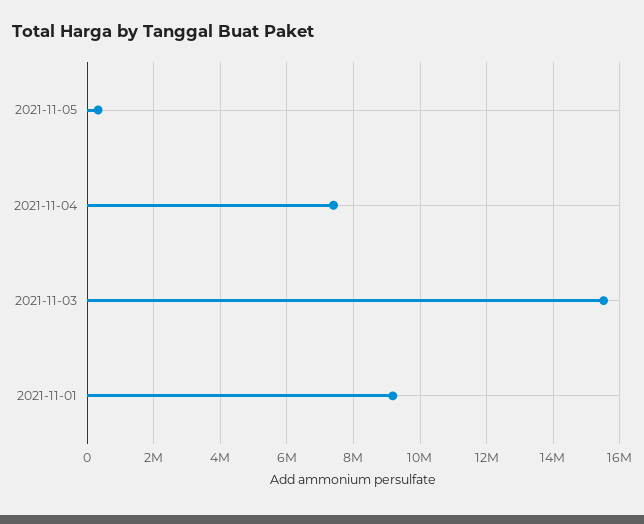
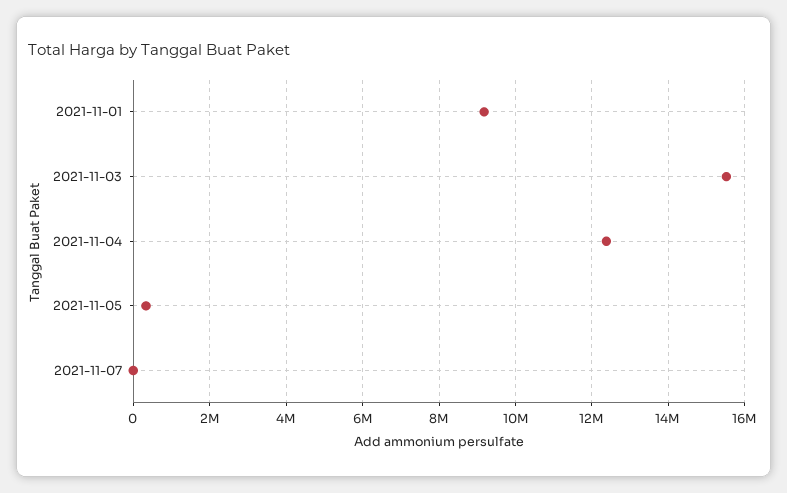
2021-11-04: 7400000 -> 12400000
2021-11-07: none -> 0

